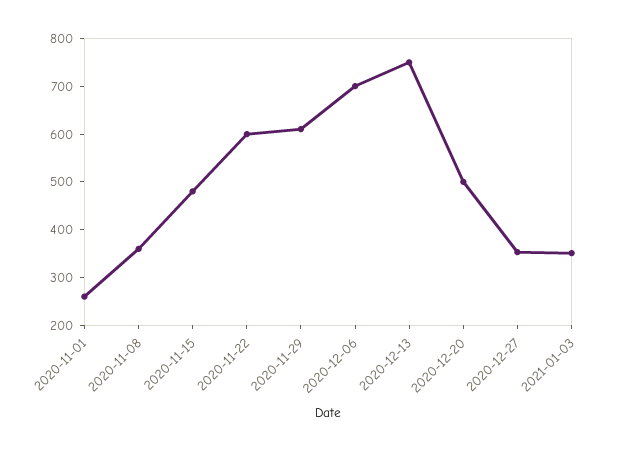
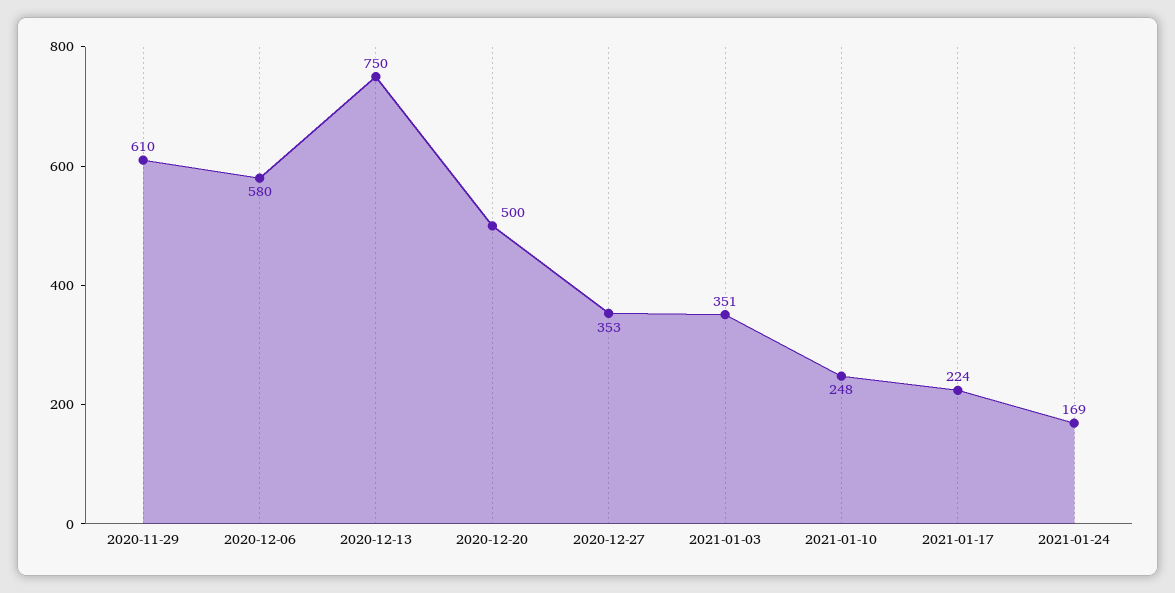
2020-11-01: 260 -> none
2020-11-08: 360 -> none
2020-11-15: 480 -> none
2020-11-22: 600 -> none
2020-12-06: 700 -> 580
2021-01-10: none -> 248
2021-01-17: none -> 224
2021-01-24: none -> 169

